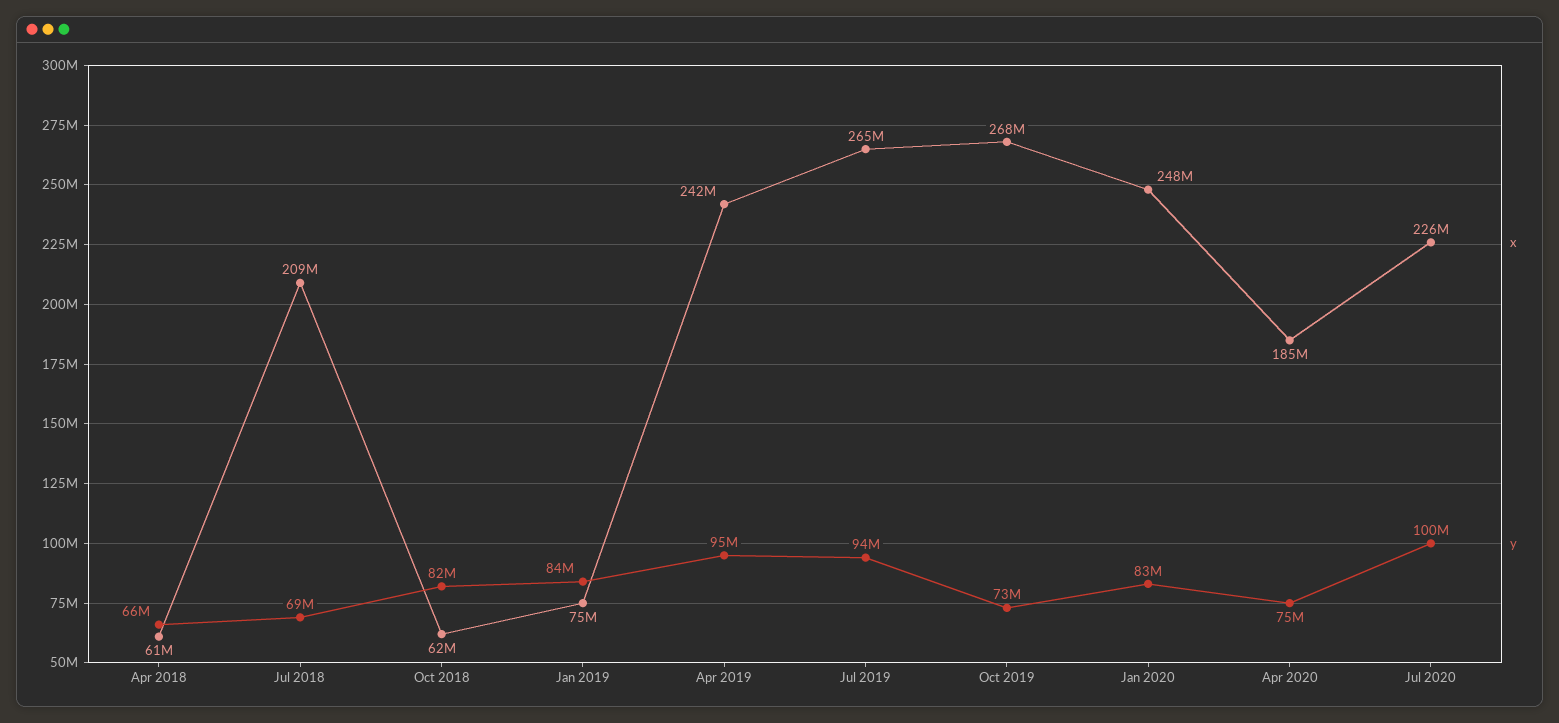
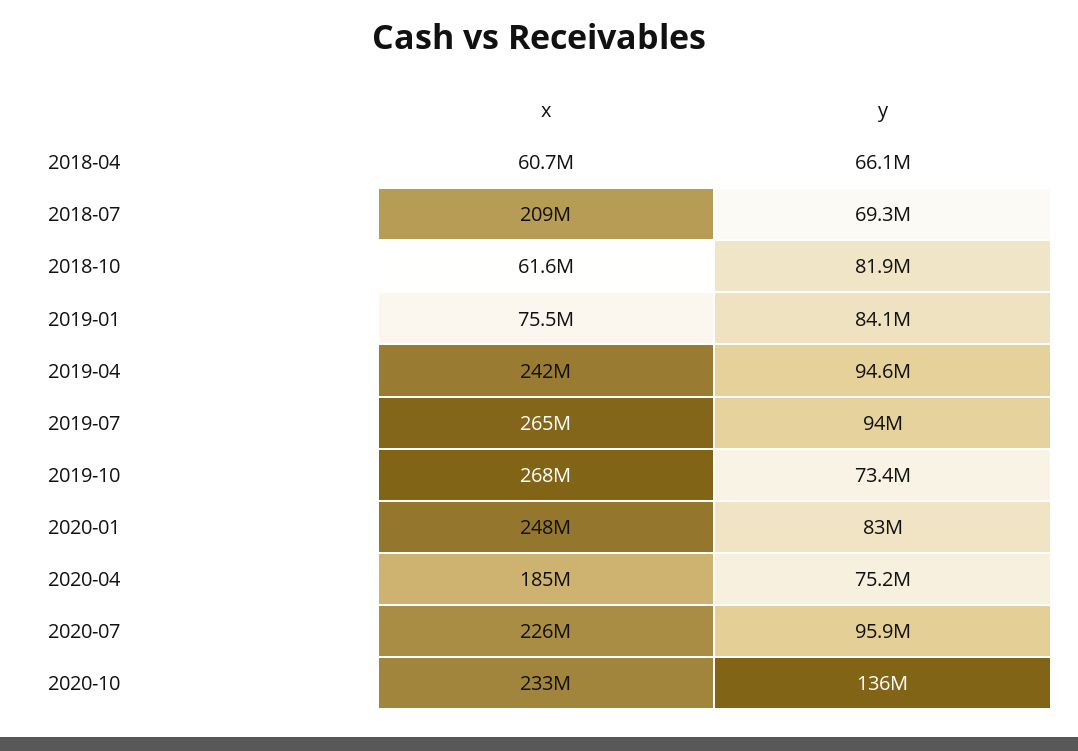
y, Jul 2020: 100000000 -> 95900000
x, 2020-10: none -> 233000000
y, 2020-10: none -> 136000000

